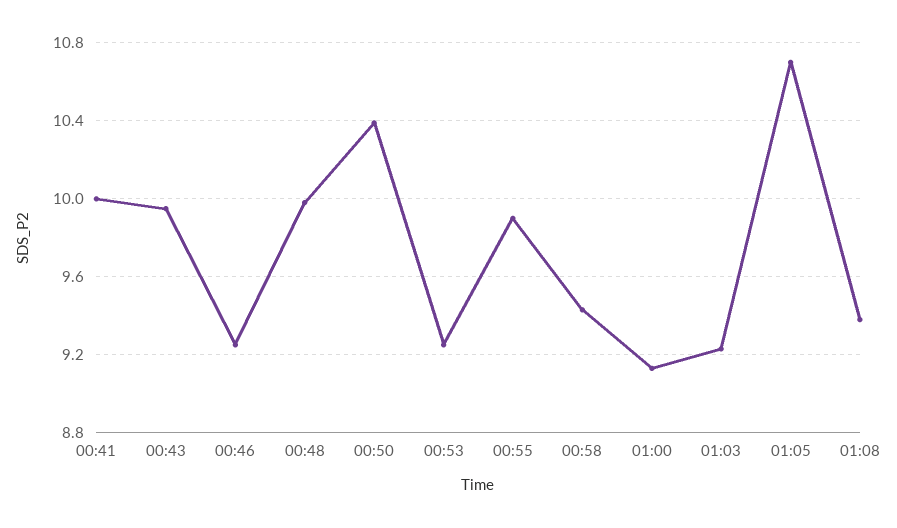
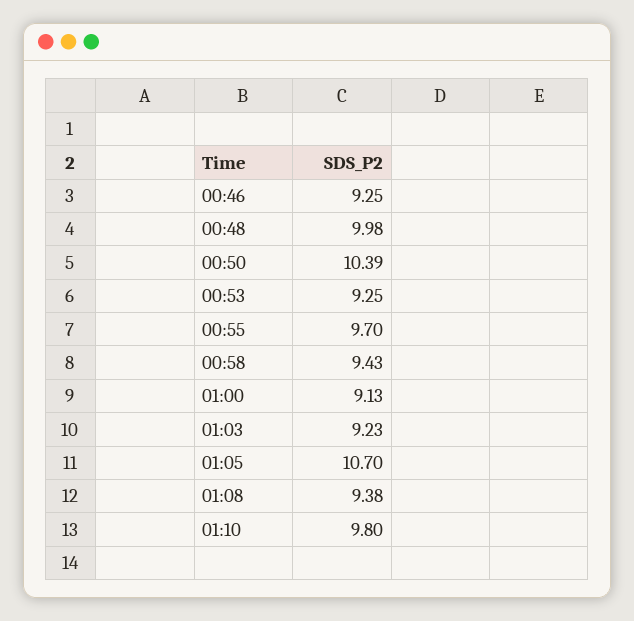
00:41: 10 -> none
00:43: 9.95 -> none
00:55: 9.9 -> 9.7
01:10: none -> 9.8

